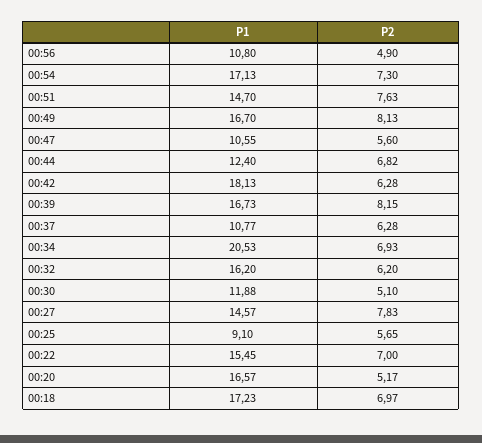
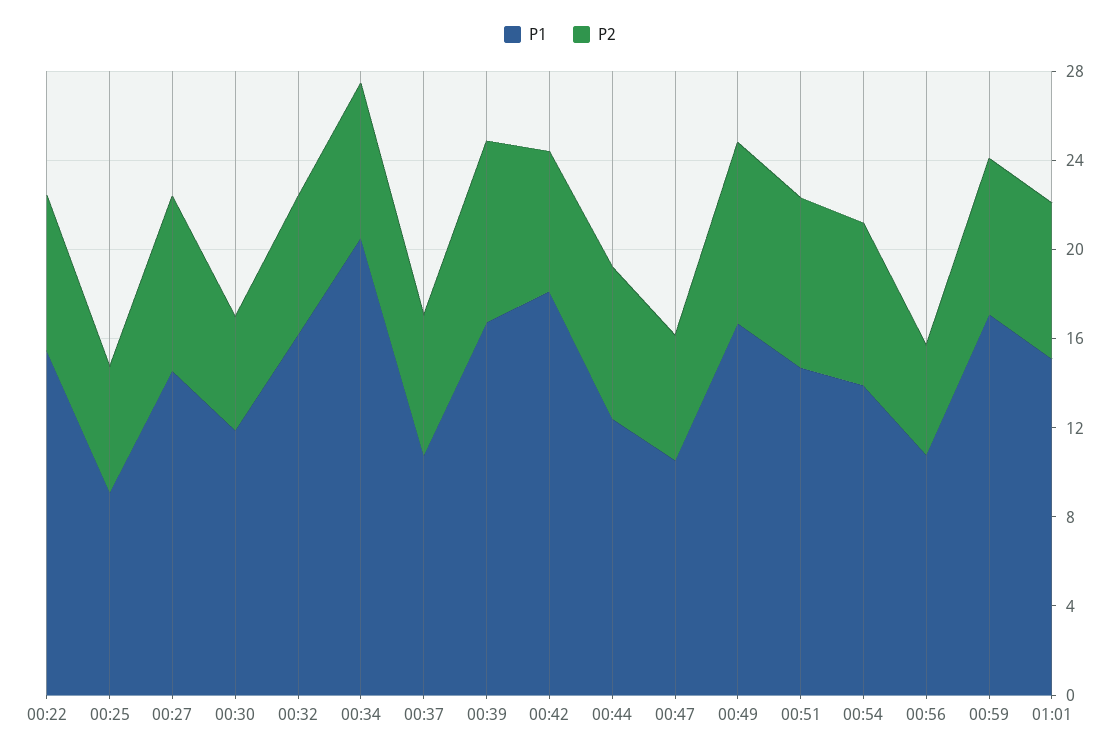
P1, 00:54: 17.13 -> 14
P1, 00:20: 16.57 -> none
P2, 00:20: 5.17 -> none
P1, 00:18: 17.23 -> none
P2, 00:18: 6.97 -> none
P1, 00:59: none -> 17
P2, 00:59: none -> 7
P1, 01:01: none -> 15
P2, 01:01: none -> 7

